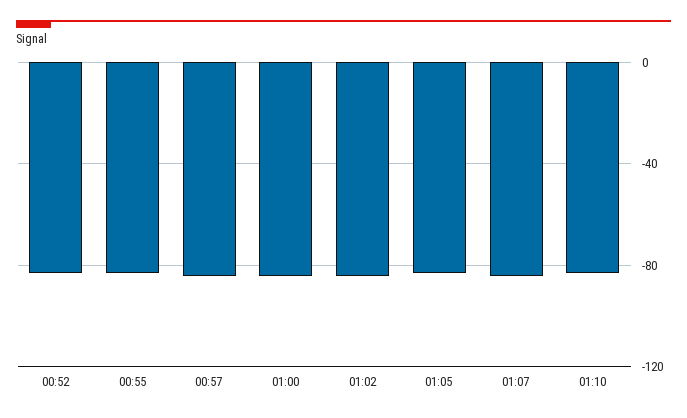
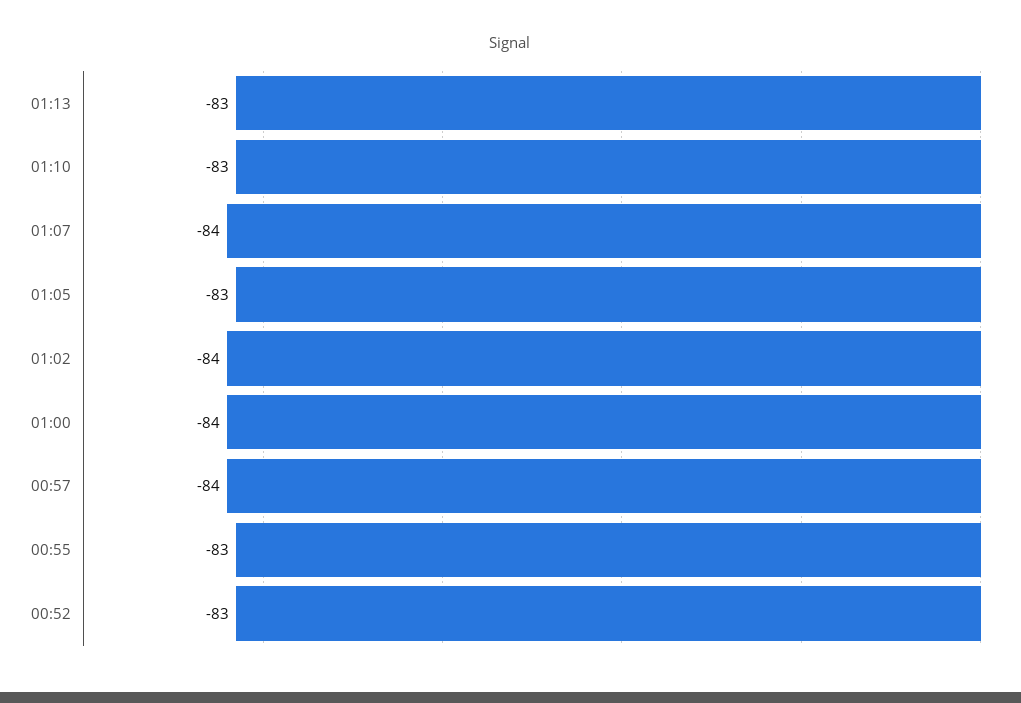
01:13: none -> -83

